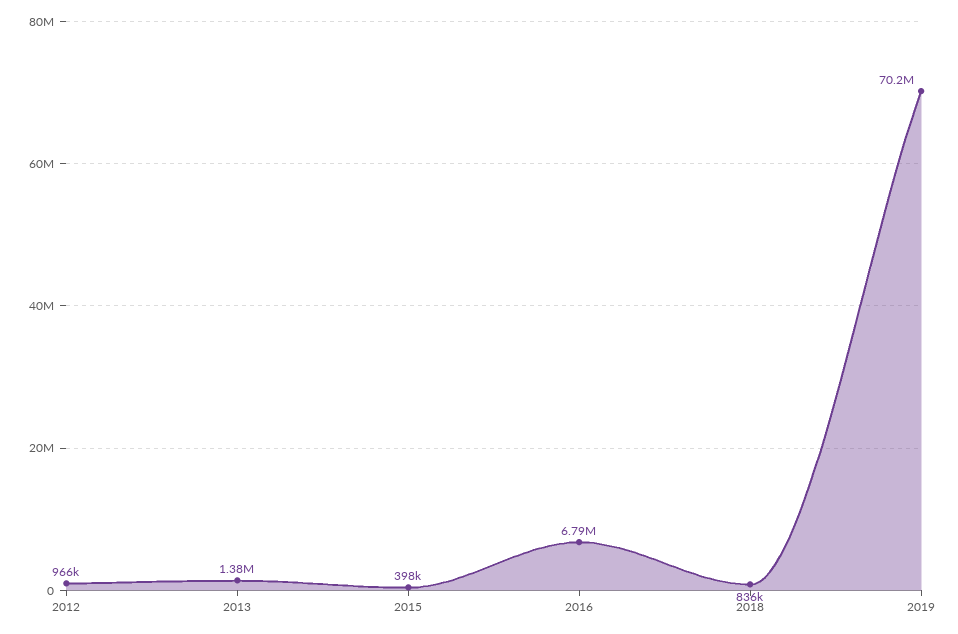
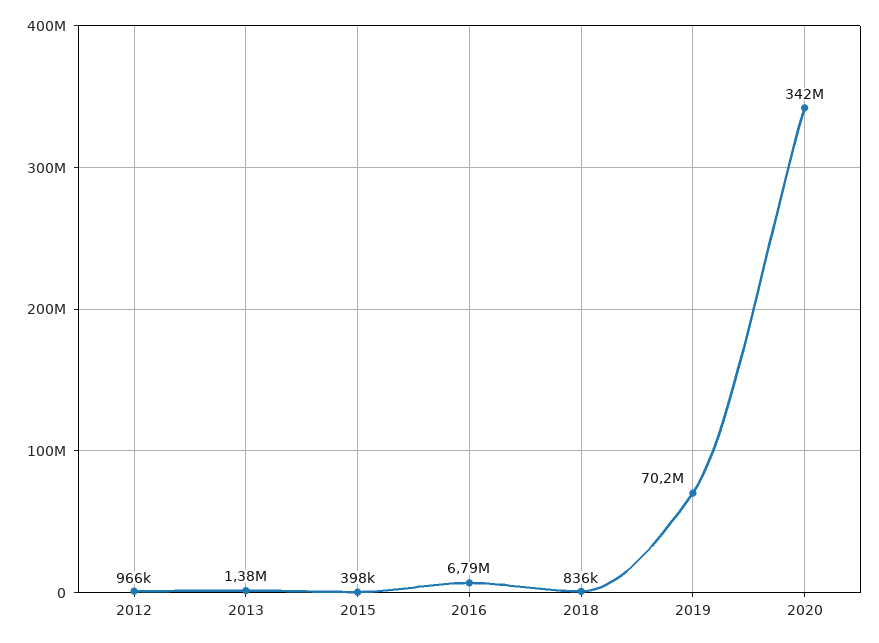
2020: none -> 342000000

